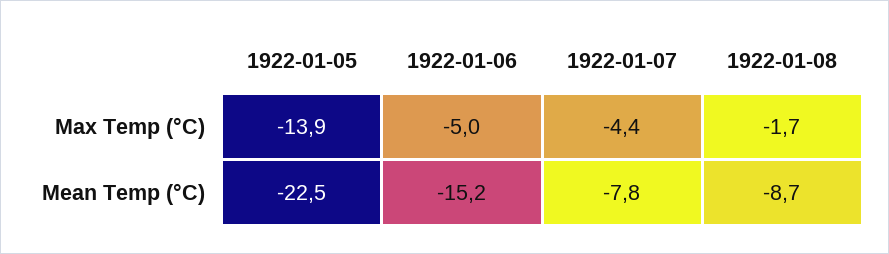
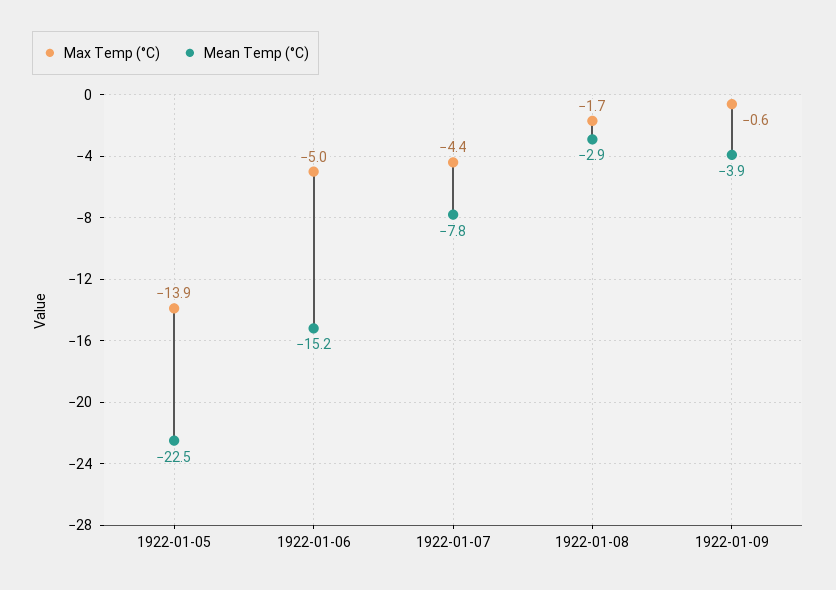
Mean Temp (°C), 1922-01-08: -8.7 -> -2.9
Max Temp (°C), 1922-01-09: none -> -0.6
Mean Temp (°C), 1922-01-09: none -> -3.9

